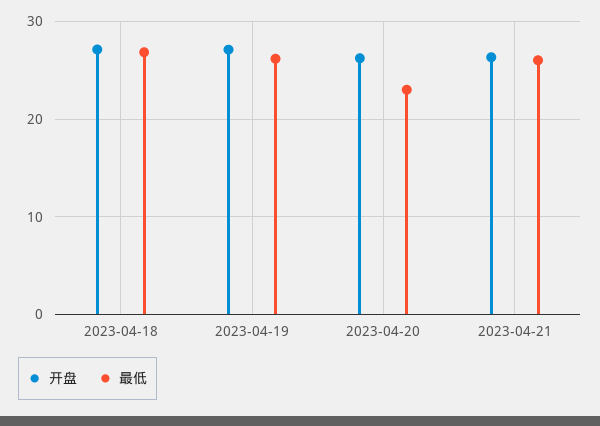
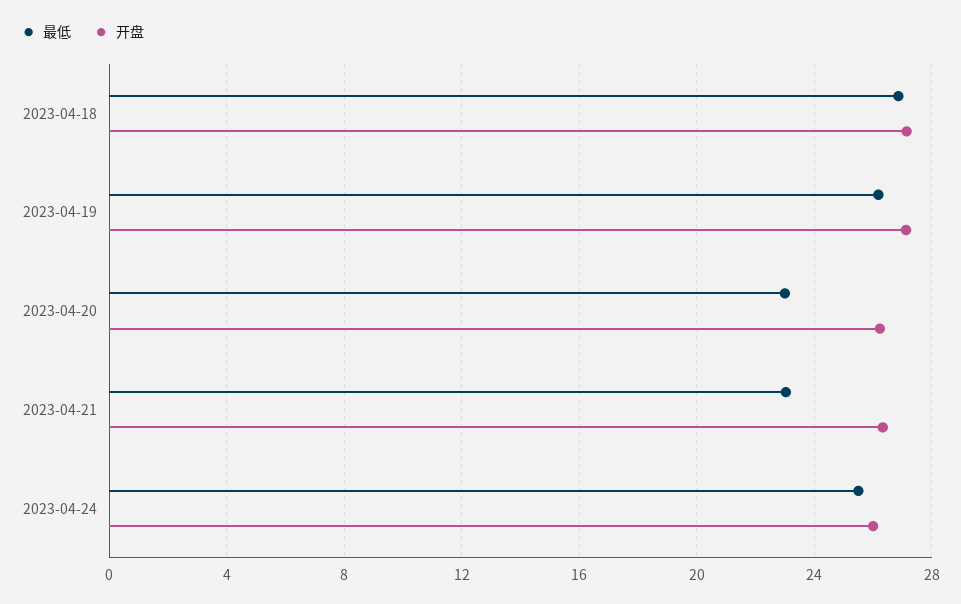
最低, 2023-04-21: 26 -> 23
最低, 2023-04-24: none -> 25.5
开盘, 2023-04-24: none -> 26

